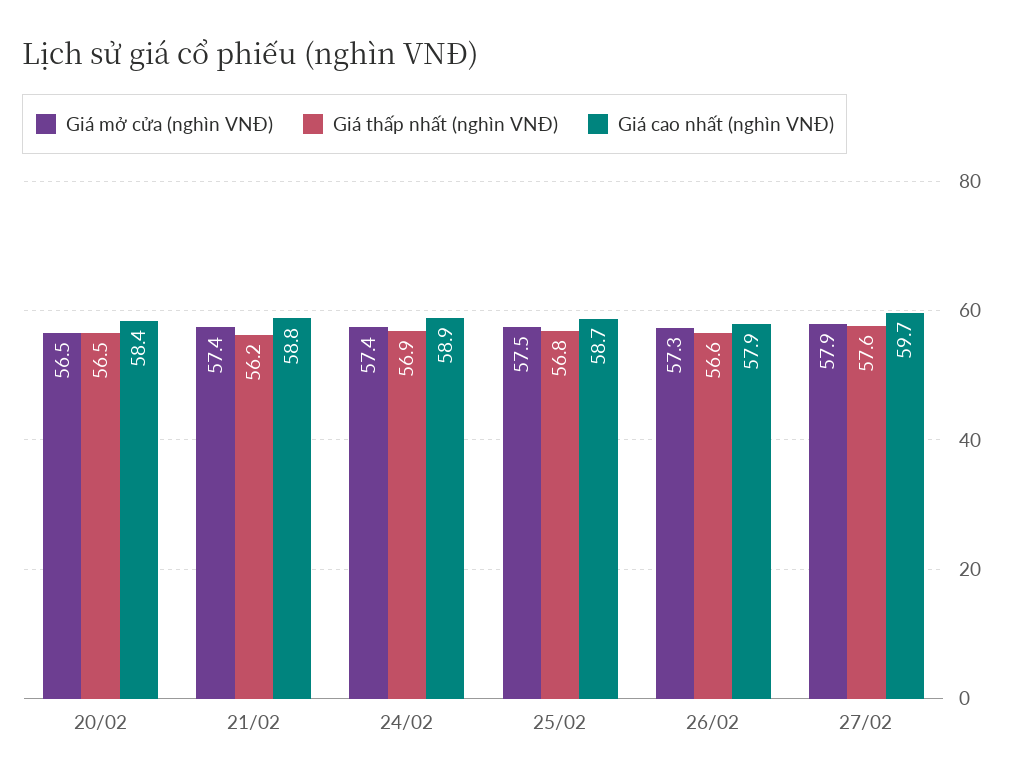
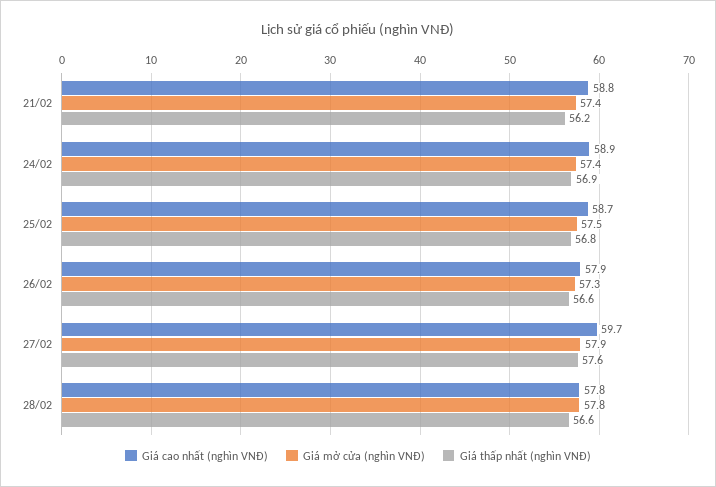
Giá mở cửa (nghìn VNĐ), 20/02: 56.5 -> none
Giá thấp nhất (nghìn VNĐ), 20/02: 56.5 -> none
Giá cao nhất (nghìn VNĐ), 20/02: 58.4 -> none
Giá cao nhất (nghìn VNĐ), 28/02: none -> 57.8
Giá mở cửa (nghìn VNĐ), 28/02: none -> 57.8
Giá thấp nhất (nghìn VNĐ), 28/02: none -> 56.6

